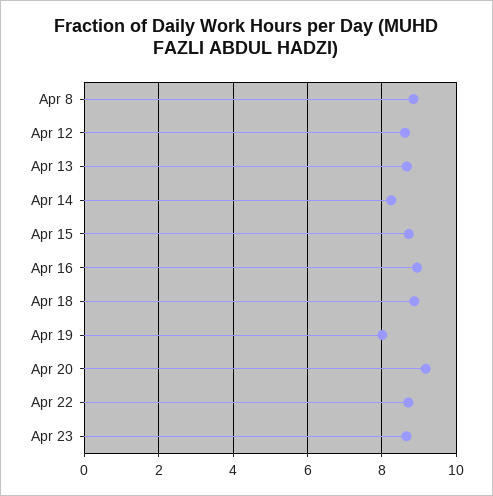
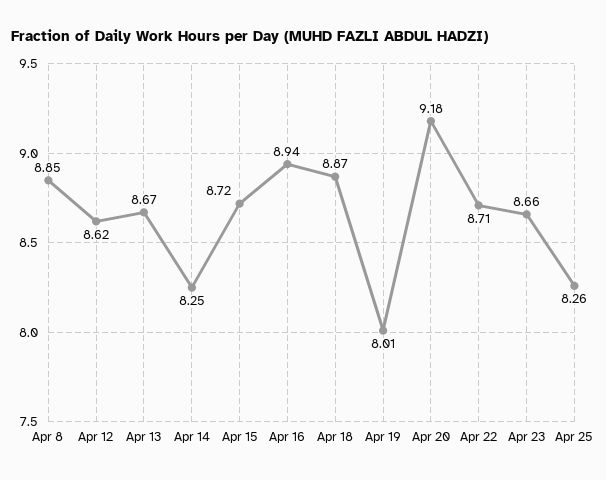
Apr 25: none -> 8.26

